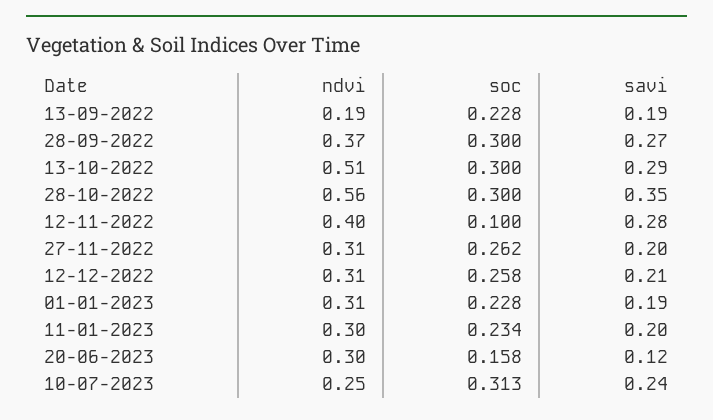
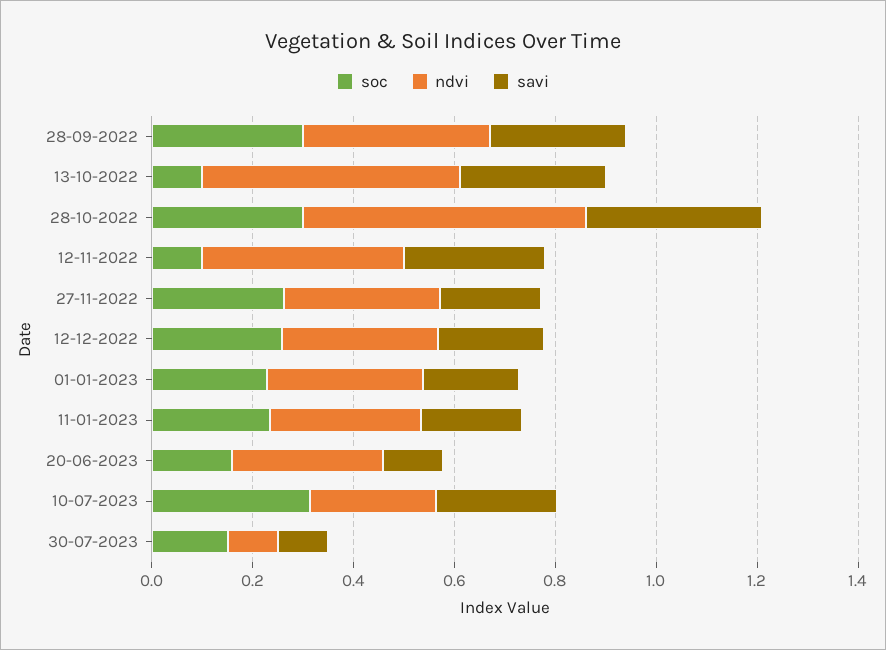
ndvi, 13-09-2022: 0.19 -> none
soc, 13-09-2022: 0.228 -> none
savi, 13-09-2022: 0.19 -> none
soc, 13-10-2022: 0.3 -> 0.1
soc, 30-07-2023: none -> 0.15
ndvi, 30-07-2023: none -> 0.1
savi, 30-07-2023: none -> 0.1

